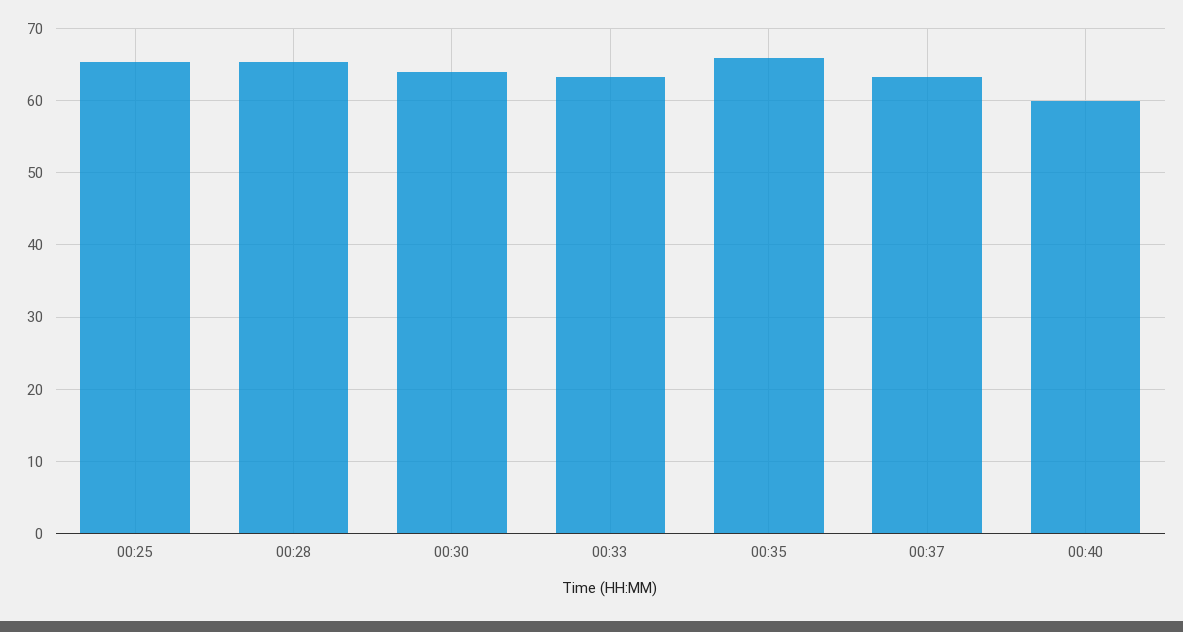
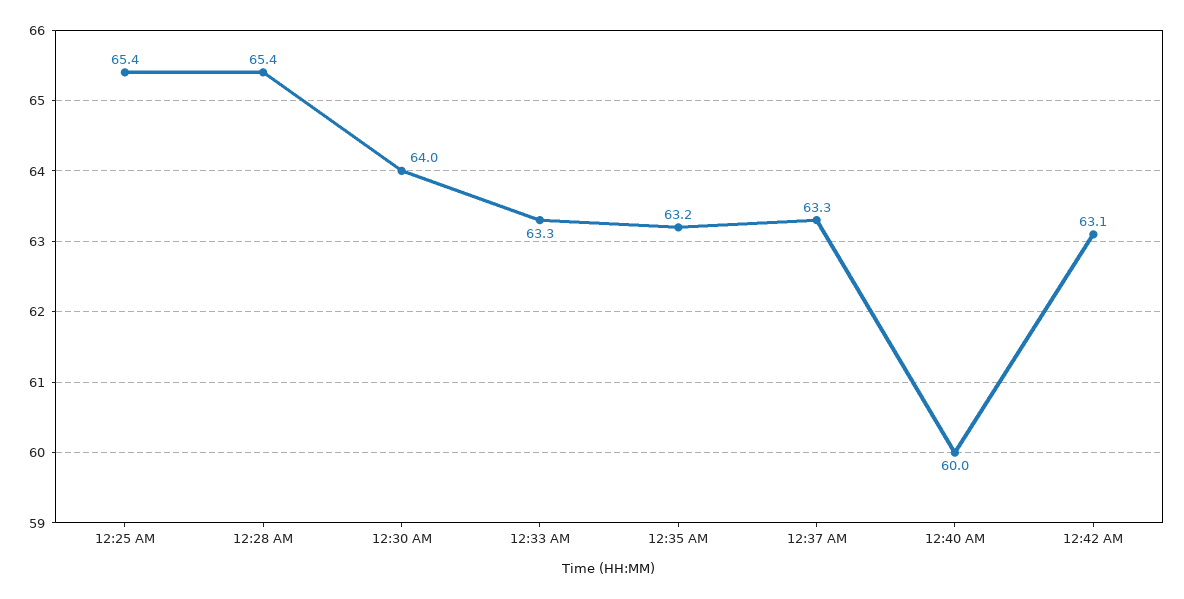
00:35: 66 -> 63.2
12:42 AM: none -> 63.1

